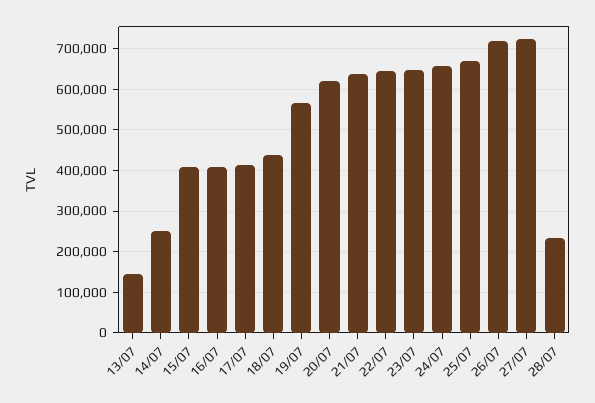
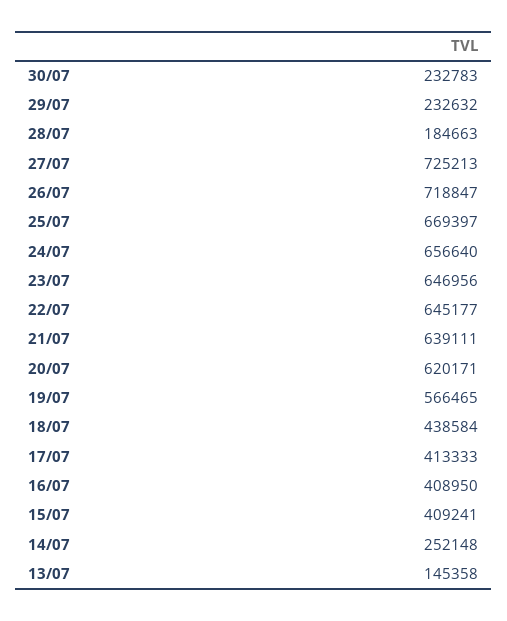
28/07: 240000 -> 184663
30/07: none -> 232783
29/07: none -> 232632

